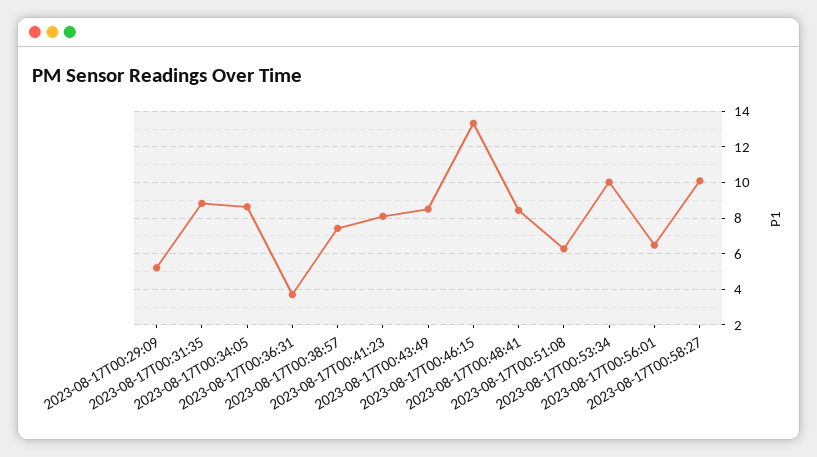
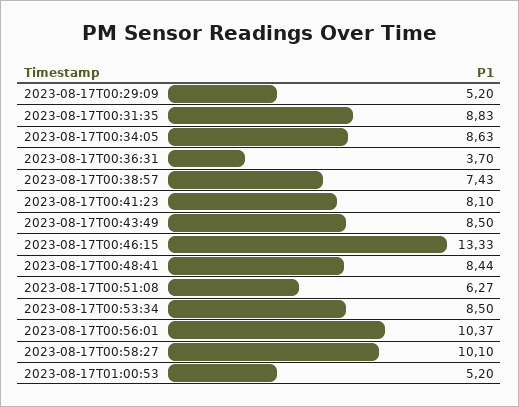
2023-08-17T00:53:34: 10 -> 8.5
2023-08-17T00:56:01: 6.5 -> 10.37
2023-08-17T01:00:53: none -> 5.2

